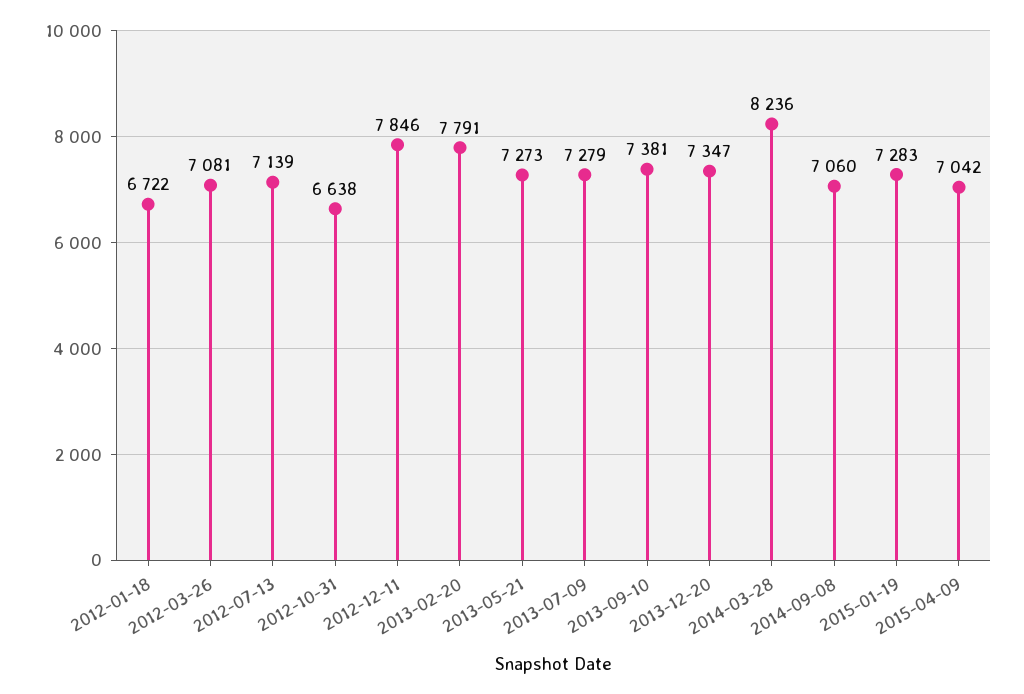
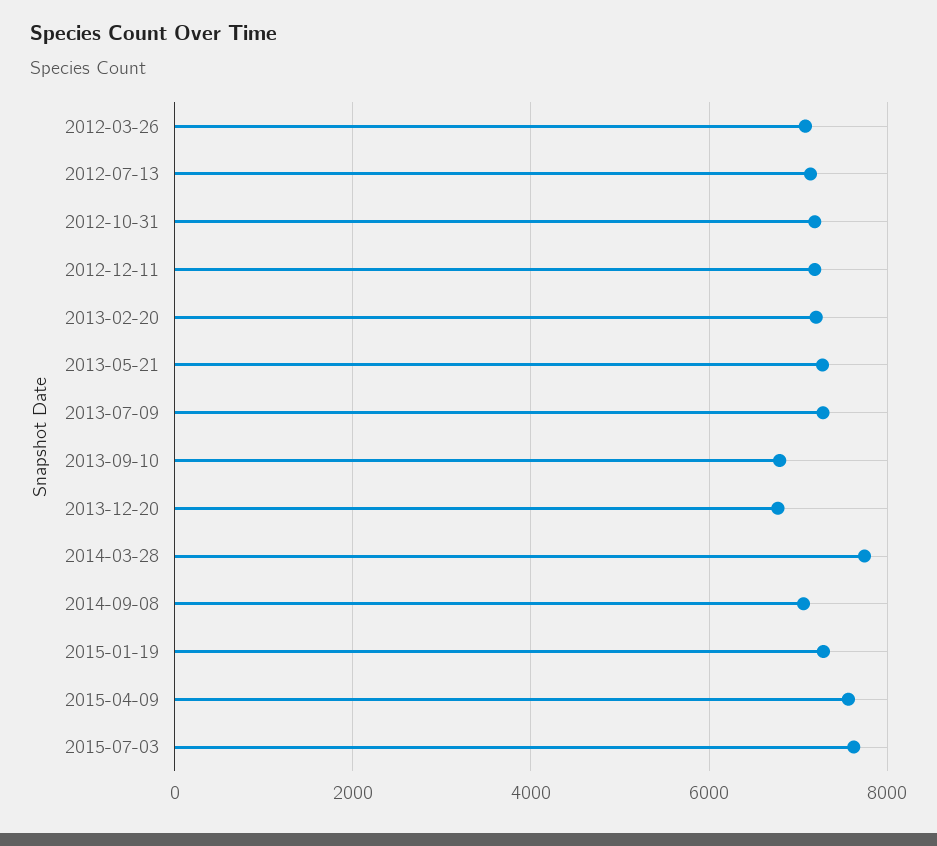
2012-01-18: 6722 -> none
2012-10-31: 6638 -> 7200
2012-12-11: 7846 -> 7200
2013-02-20: 7791 -> 7200
2013-09-10: 7381 -> 6800
2013-12-20: 7347 -> 6800
2014-03-28: 8236 -> 7800
2015-04-09: 7042 -> 7600
2015-07-03: none -> 7600

